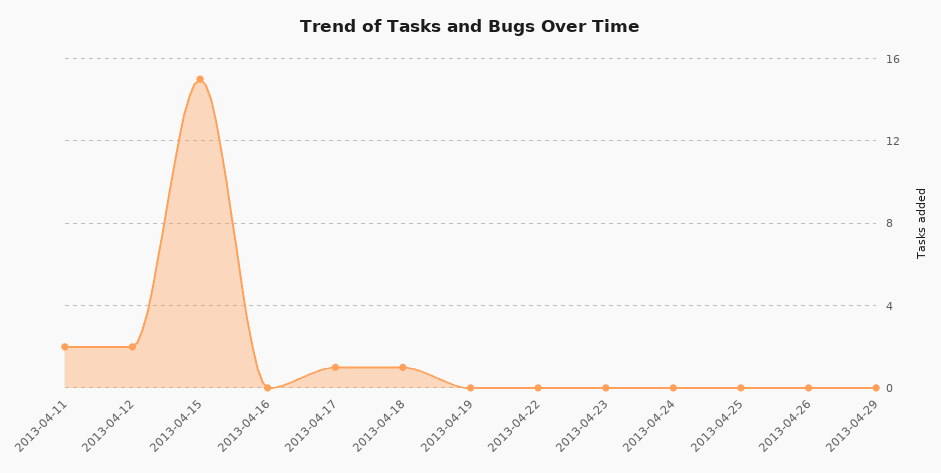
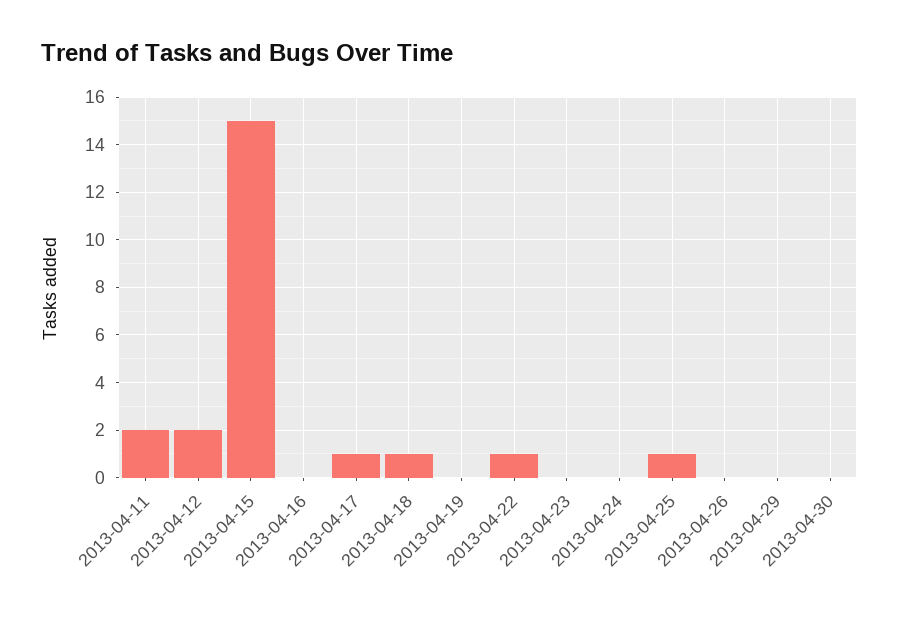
2013-04-22: 0 -> 1
2013-04-25: 0 -> 1
2013-04-30: none -> 0

